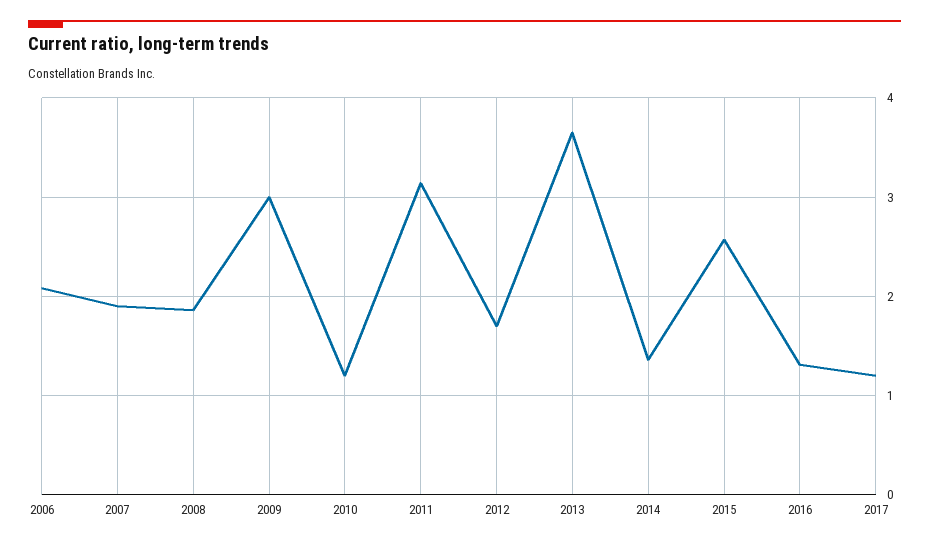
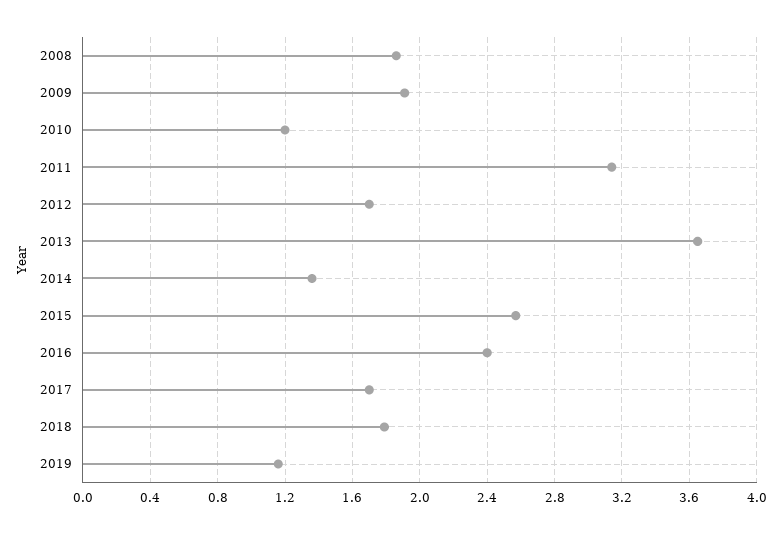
2006: 2.1 -> none
2007: 1.9 -> none
2009: 3 -> 1.9
2016: 1.3 -> 2.4
2017: 1.2 -> 1.7
2018: none -> 1.8
2019: none -> 1.15

